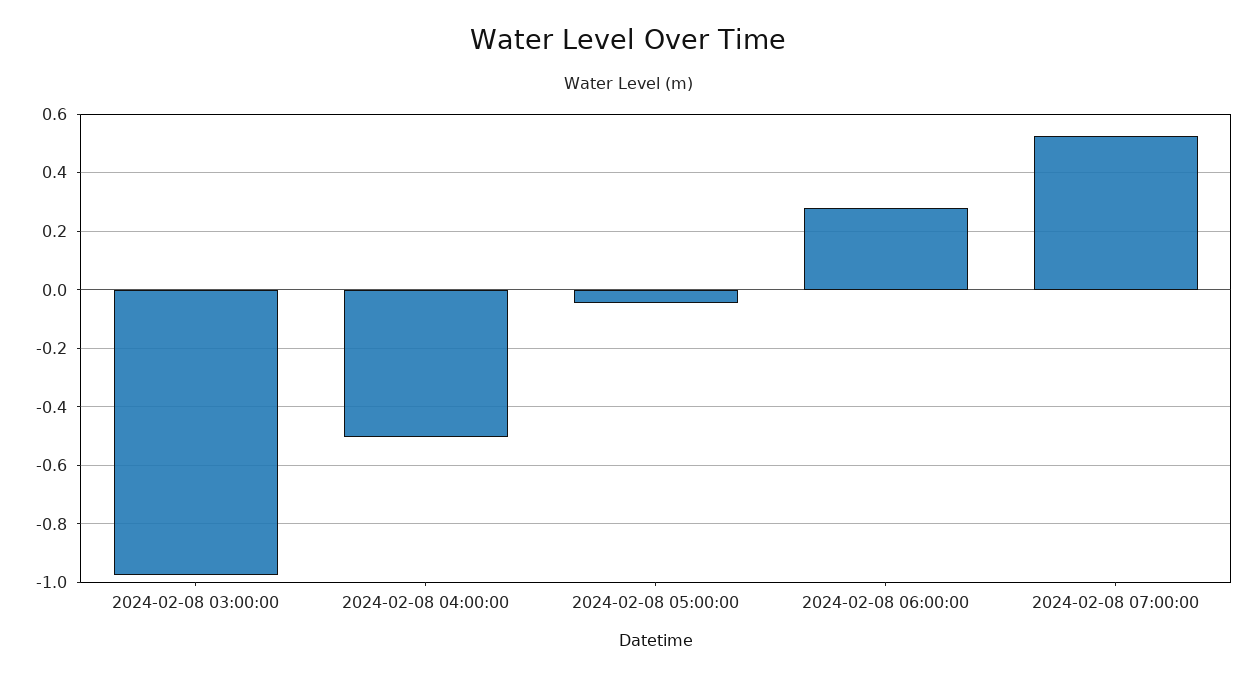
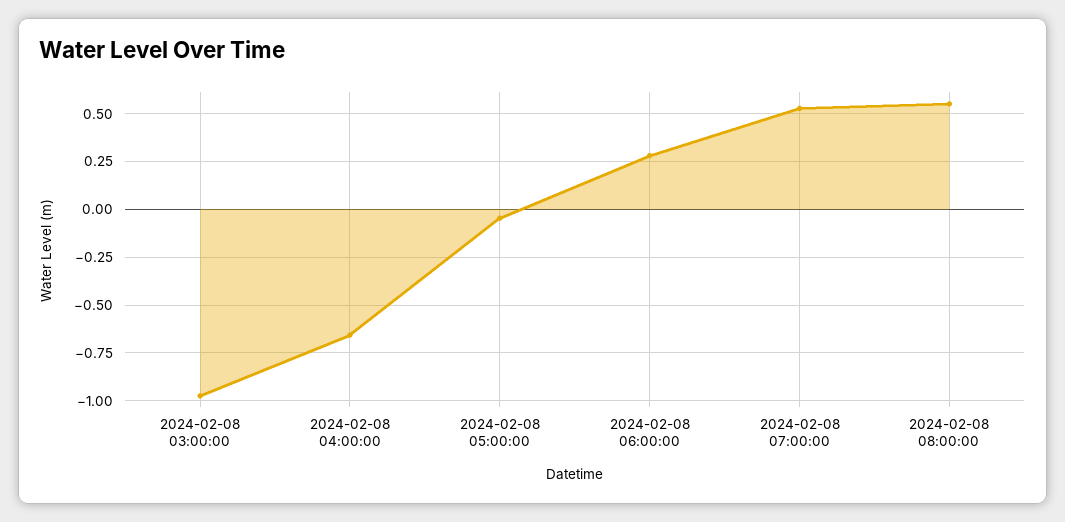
2024-02-08 04:00:00: -0.5 -> -0.65
2024-02-08 08:00:00: none -> 0.55

